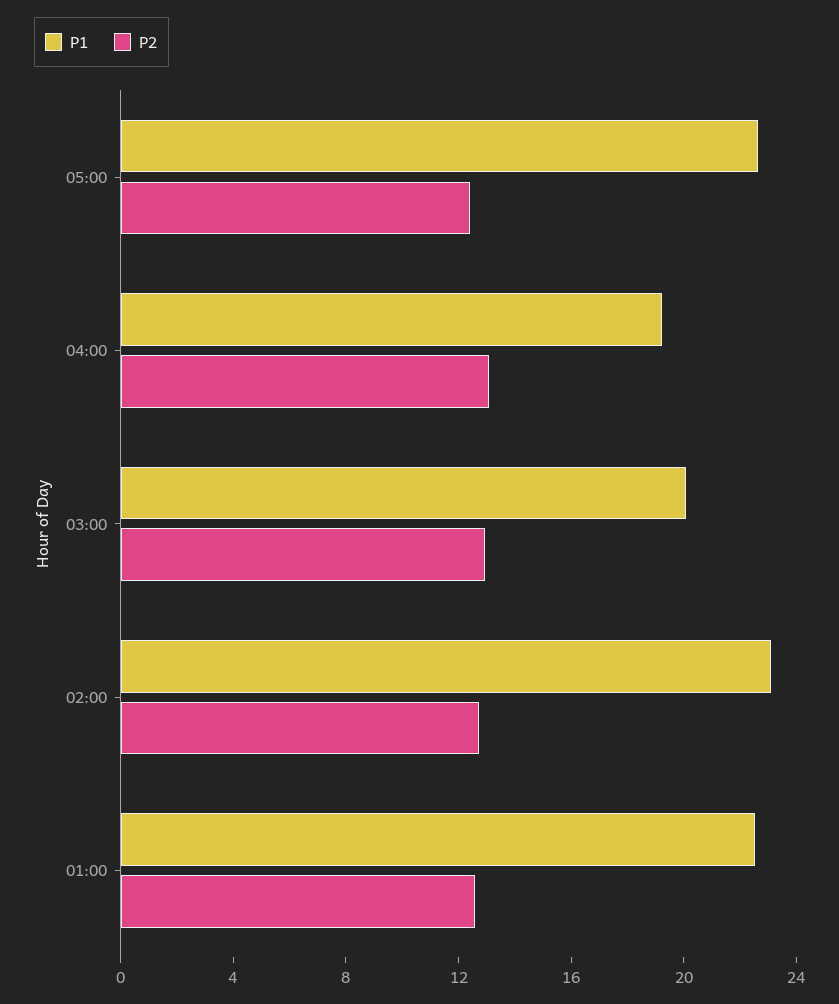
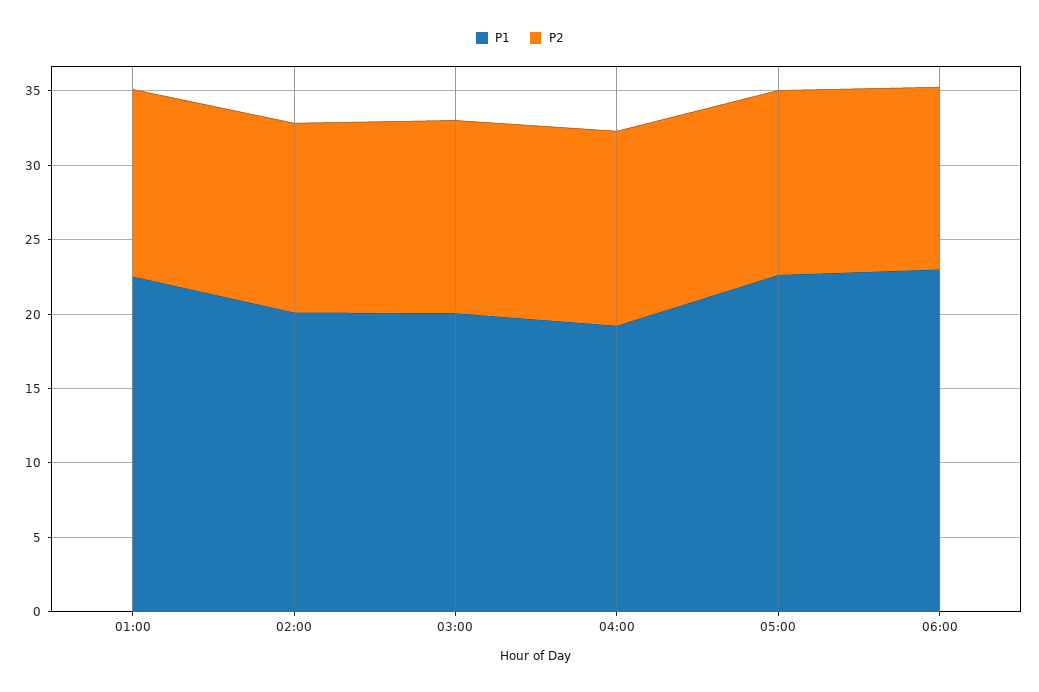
P1, 02:00: 23 -> 20
P1, 06:00: none -> 23
P2, 06:00: none -> 12

